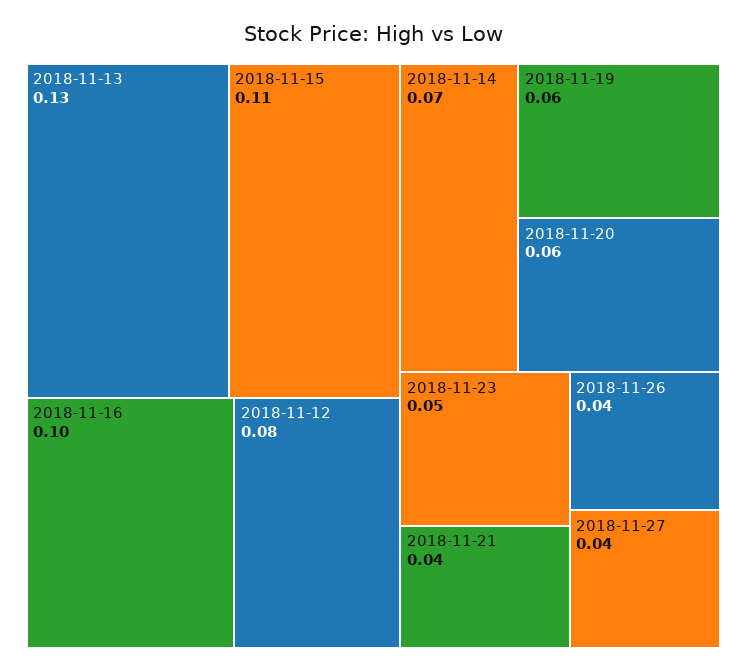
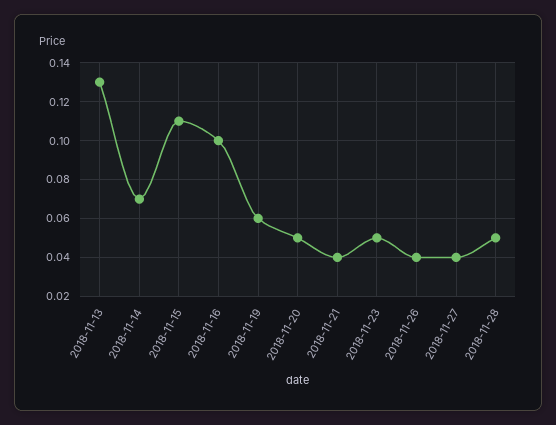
2018-11-12: 0.08 -> none
2018-11-20: 0.06 -> 0.05
2018-11-28: none -> 0.05

